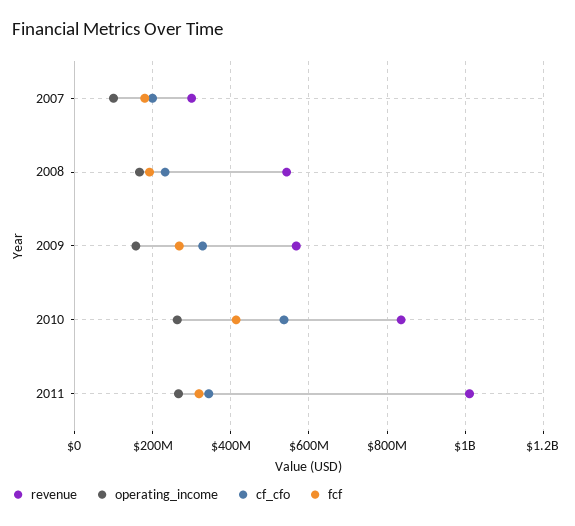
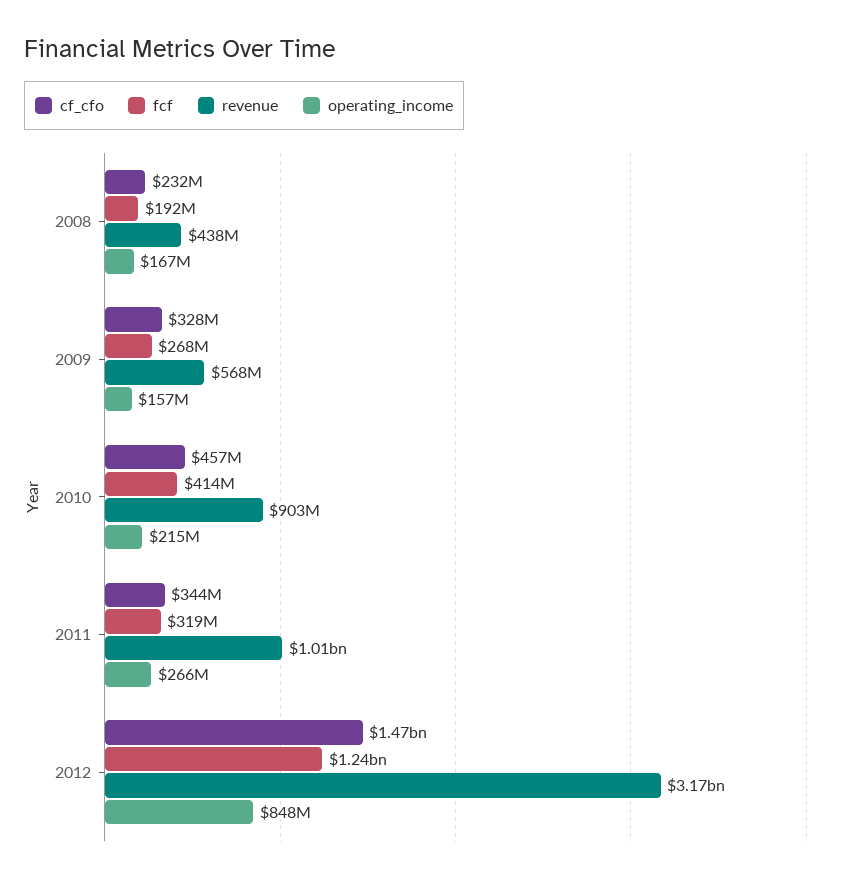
revenue, 2007: 300000000 -> none
operating_income, 2007: 100000000 -> none
cf_cfo, 2007: 200000000 -> none
fcf, 2007: 180000000 -> none
revenue, 2008: 540000000 -> 438000000
revenue, 2010: 840000000 -> 903000000
operating_income, 2010: 260000000 -> 215000000
cf_cfo, 2010: 540000000 -> 457000000
cf_cfo, 2012: none -> 1470000000
fcf, 2012: none -> 1240000000
revenue, 2012: none -> 3170000000
operating_income, 2012: none -> 848000000

